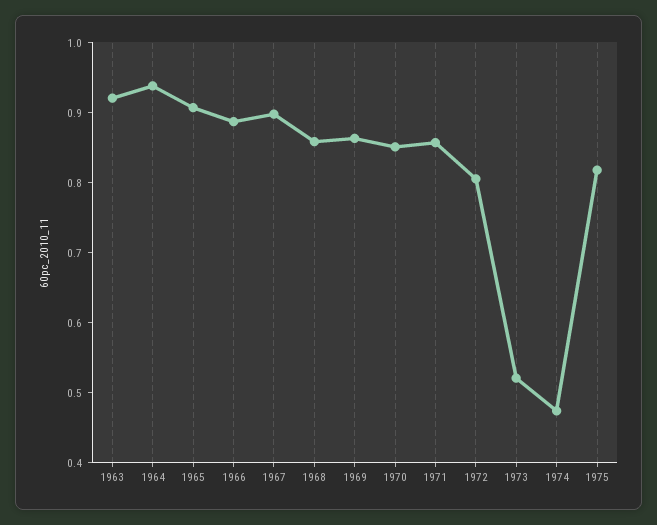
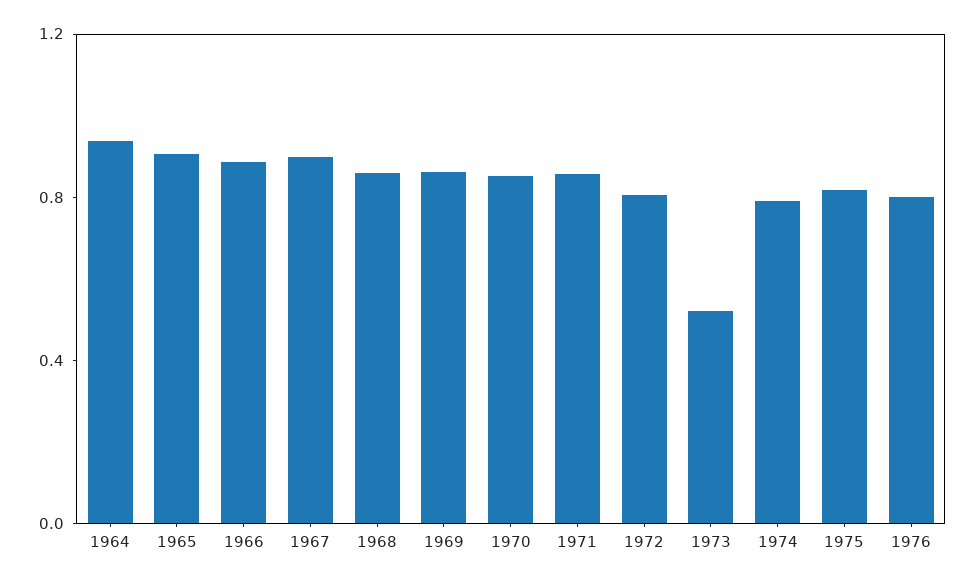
1963: 0.92 -> none
1974: 0.48 -> 0.8
1976: none -> 0.8

